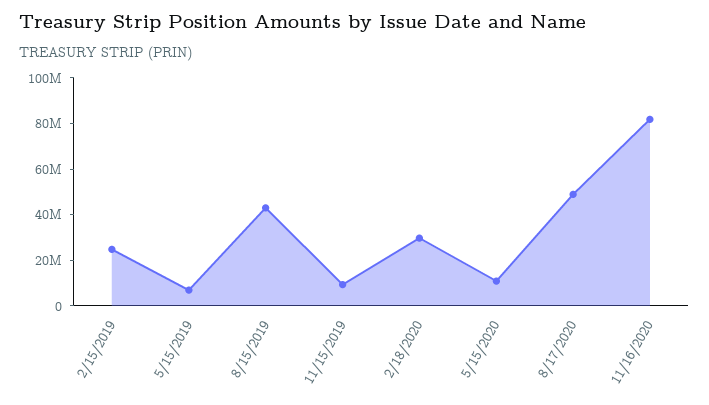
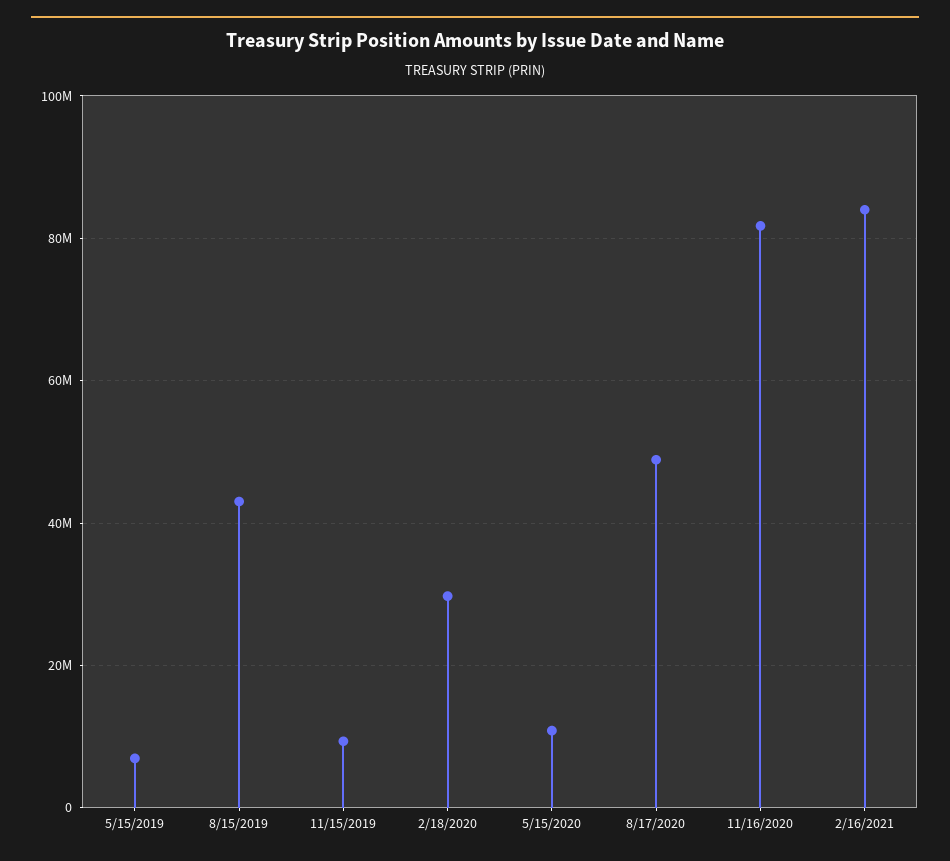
2/15/2019: 25000000 -> none
2/16/2021: none -> 84000000

